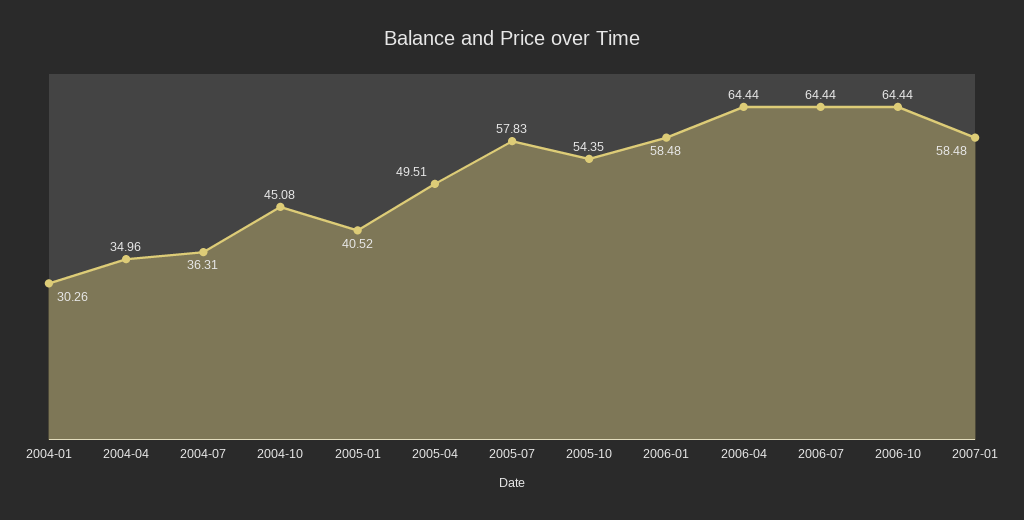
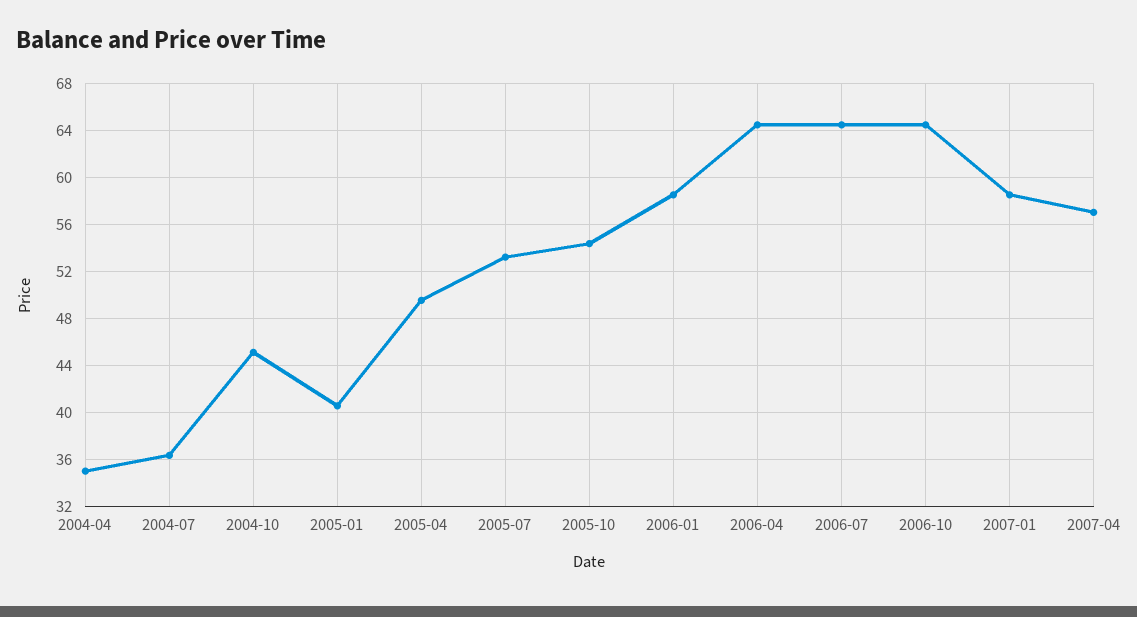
2004-01: 30.26 -> none
2005-07: 57.83 -> 53
2007-04: none -> 57

